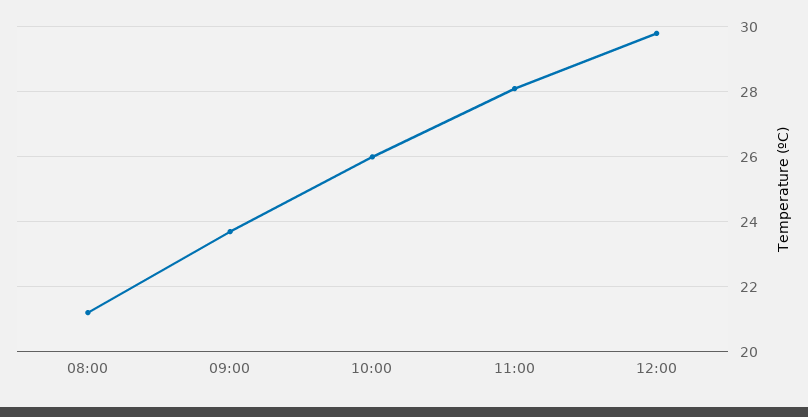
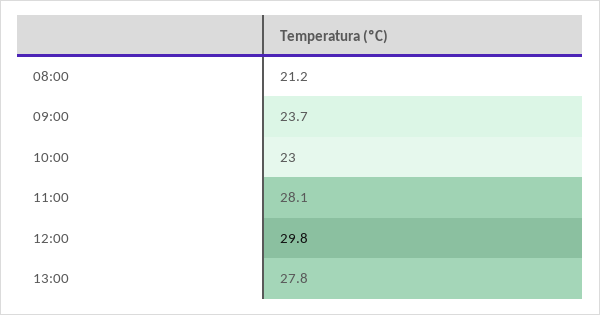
10:00: 26 -> 23
13:00: none -> 27.8

